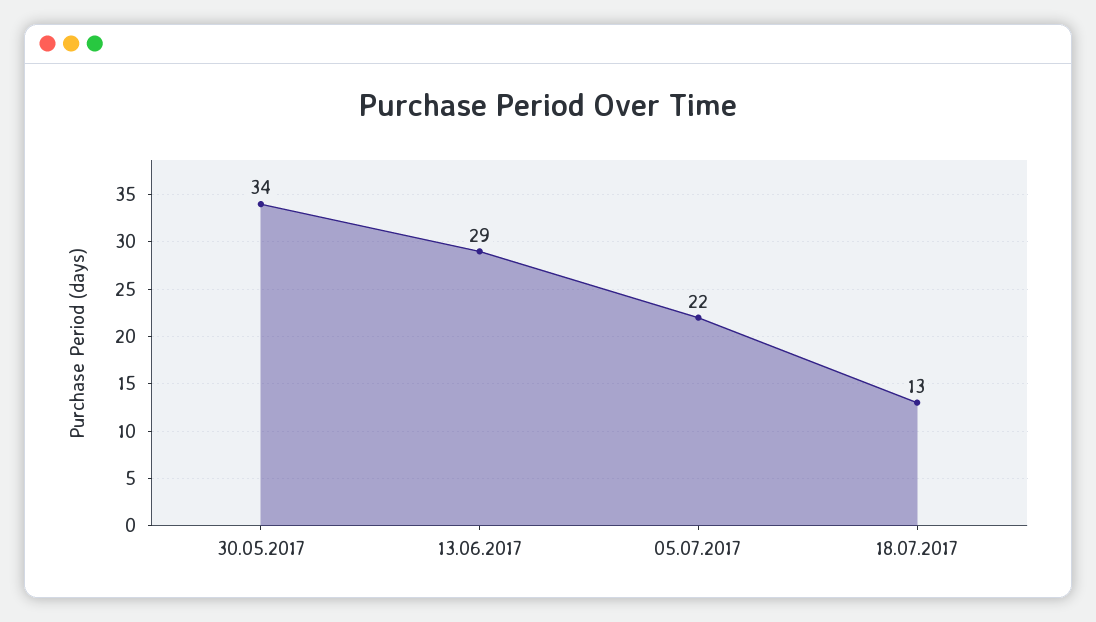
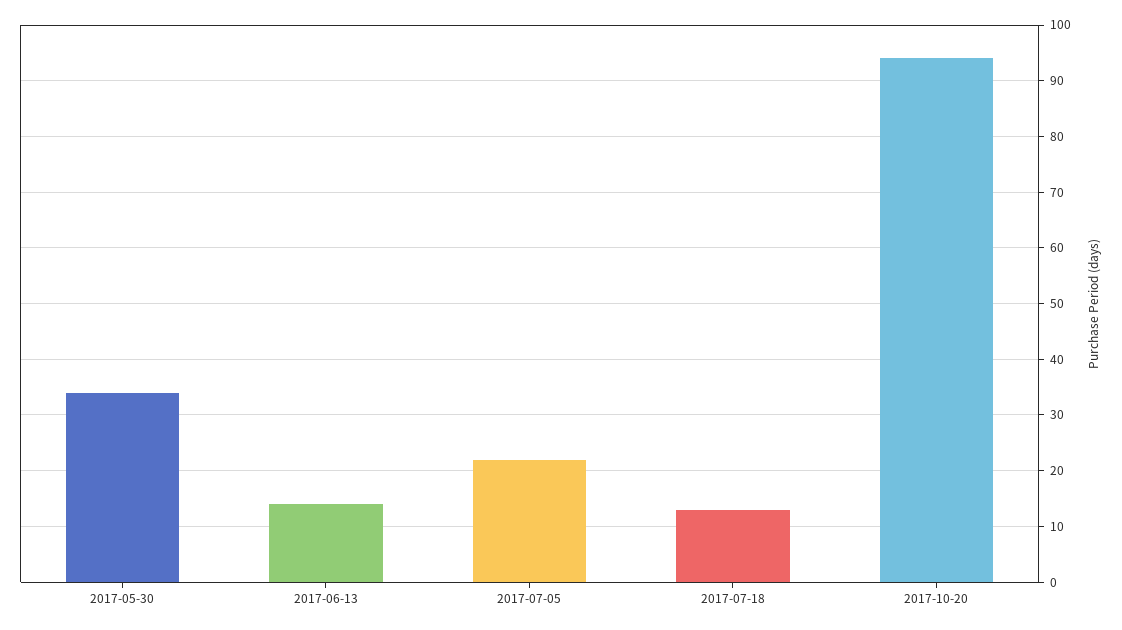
13.06.2017: 29 -> 15
2017-10-20: none -> 95

